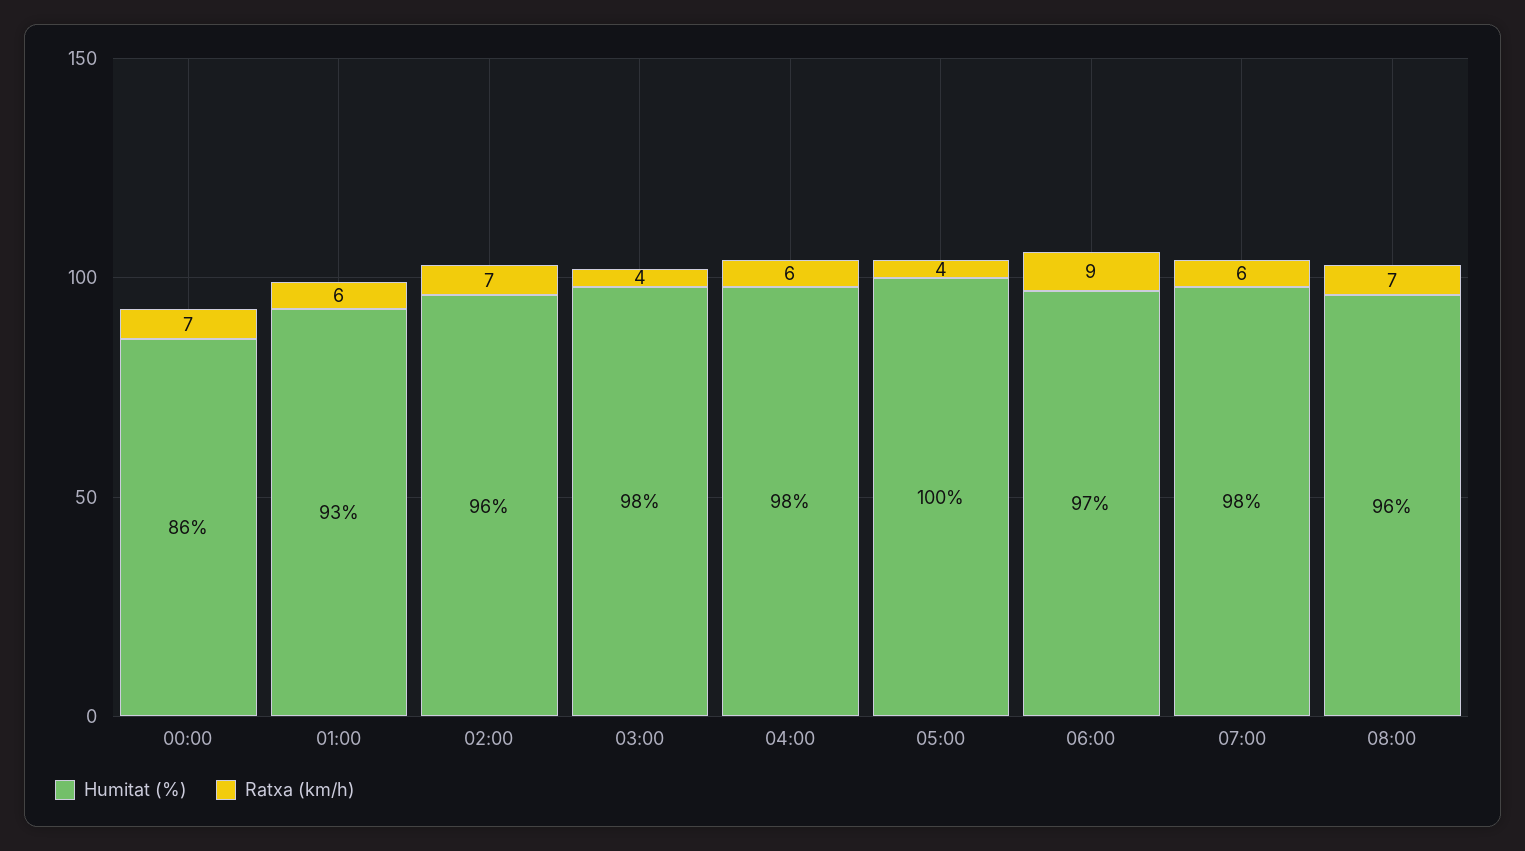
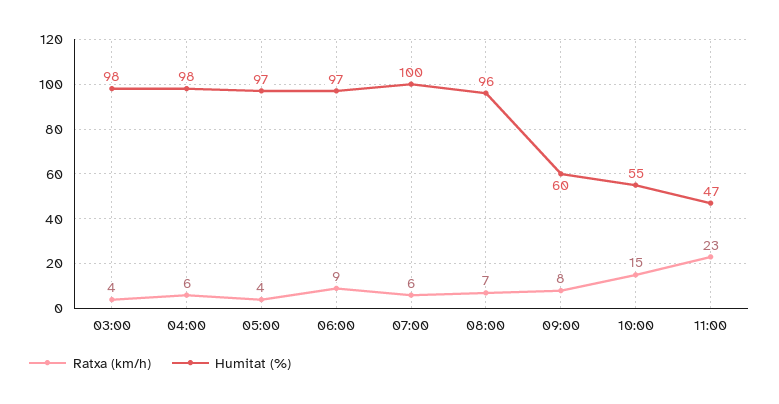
Humitat (%), 00:00: 86 -> none
Ratxa (km/h), 00:00: 7 -> none
Humitat (%), 01:00: 93 -> none
Ratxa (km/h), 01:00: 6 -> none
Humitat (%), 02:00: 96 -> none
Ratxa (km/h), 02:00: 7 -> none
Humitat (%), 05:00: 100 -> 97
Humitat (%), 07:00: 98 -> 100
Ratxa (km/h), 09:00: none -> 8
Humitat (%), 09:00: none -> 60
Ratxa (km/h), 10:00: none -> 15
Humitat (%), 10:00: none -> 55
Ratxa (km/h), 11:00: none -> 23
Humitat (%), 11:00: none -> 47

